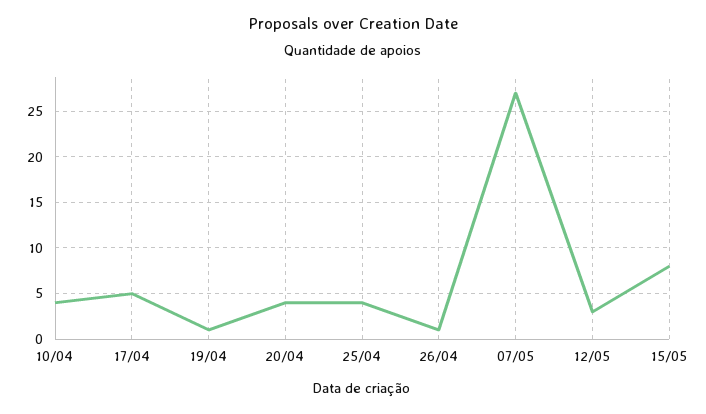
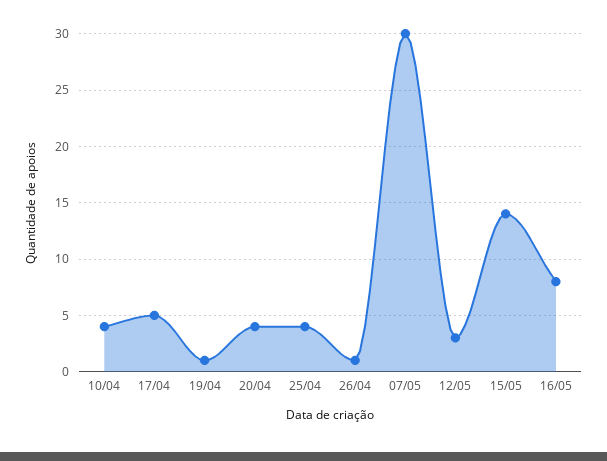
07/05: 27 -> 30
15/05: 8 -> 14
16/05: none -> 8

